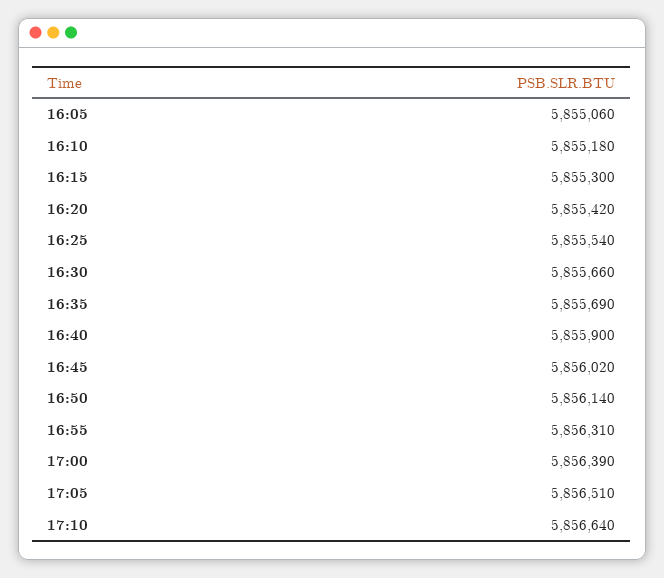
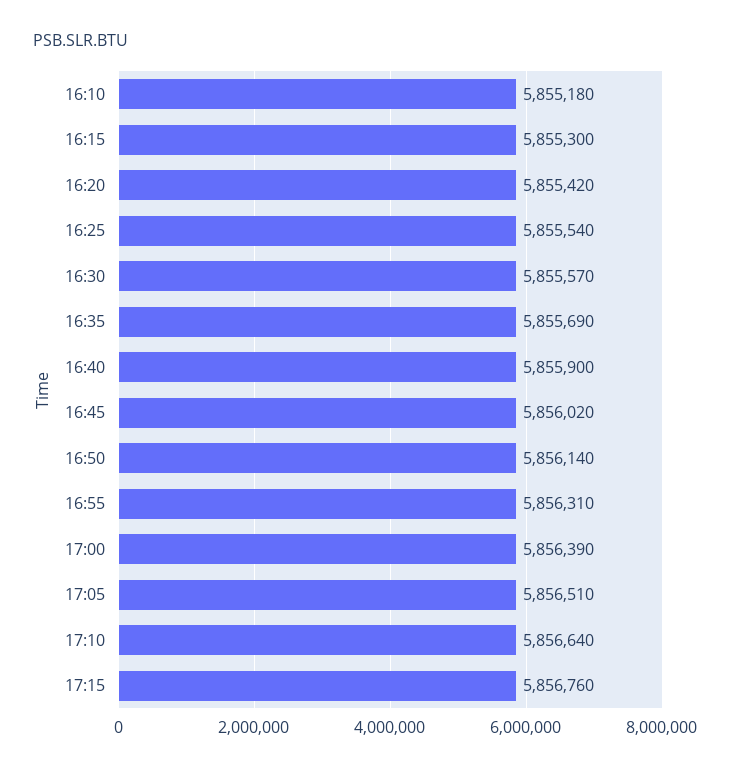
16:05: 5855060 -> none
16:30: 5855660 -> 5855570
17:15: none -> 5856760

